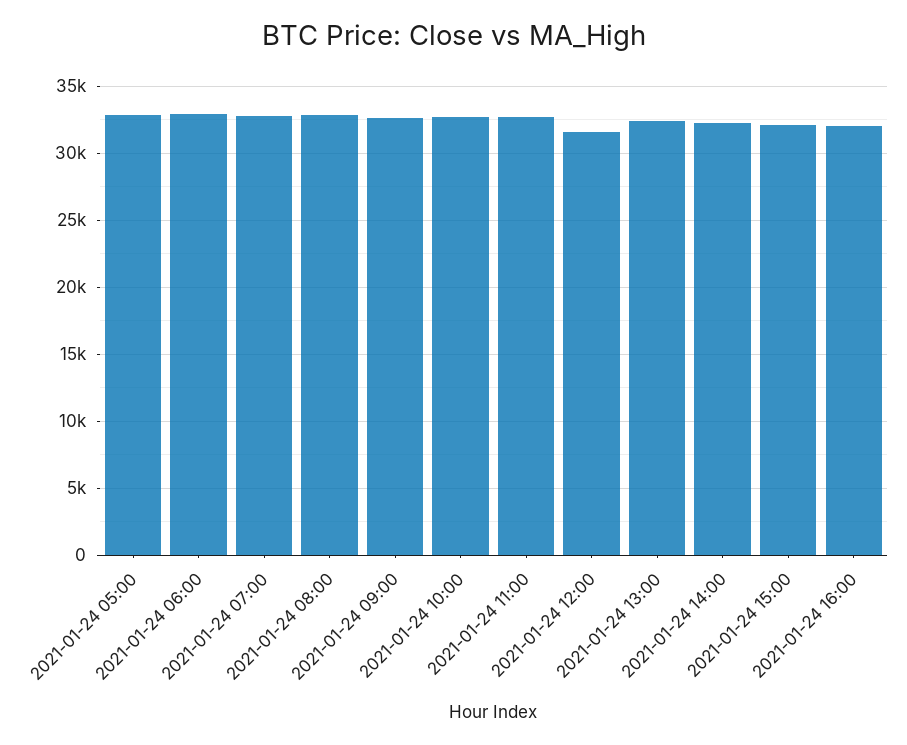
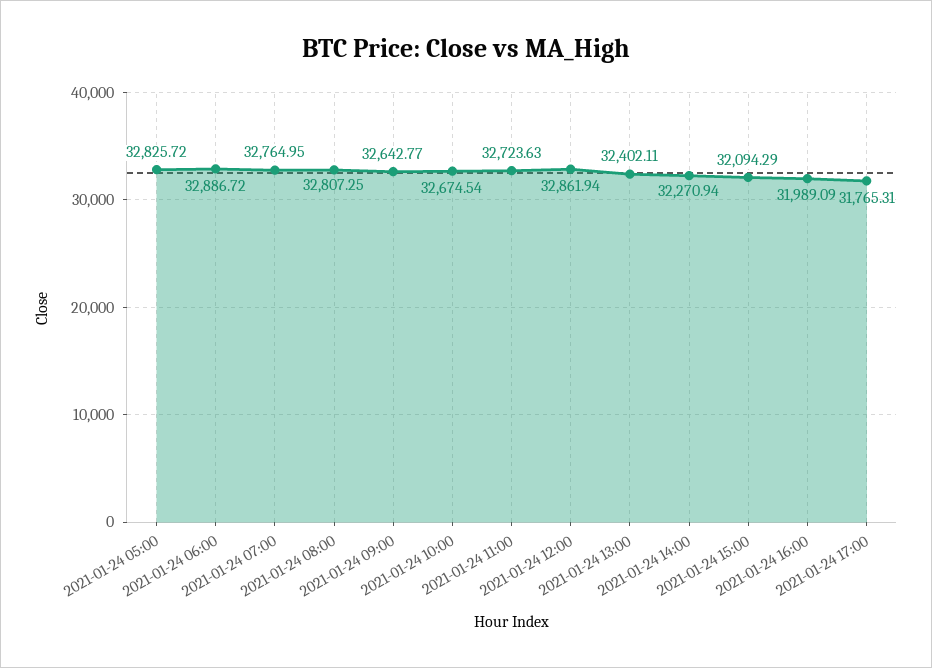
2021-01-24 12:00: 31500 -> 32861.94
2021-01-24 17:00: none -> 31765.31

